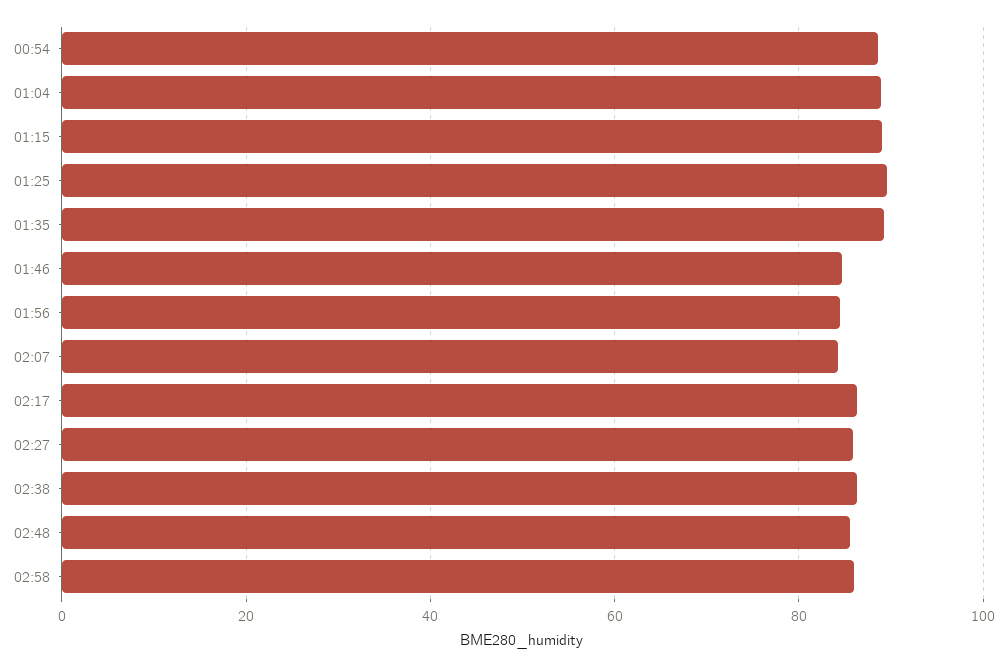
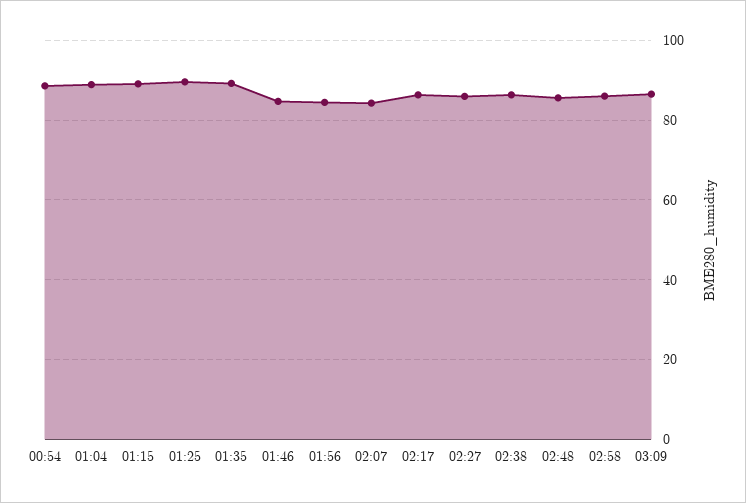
03:09: none -> 86

